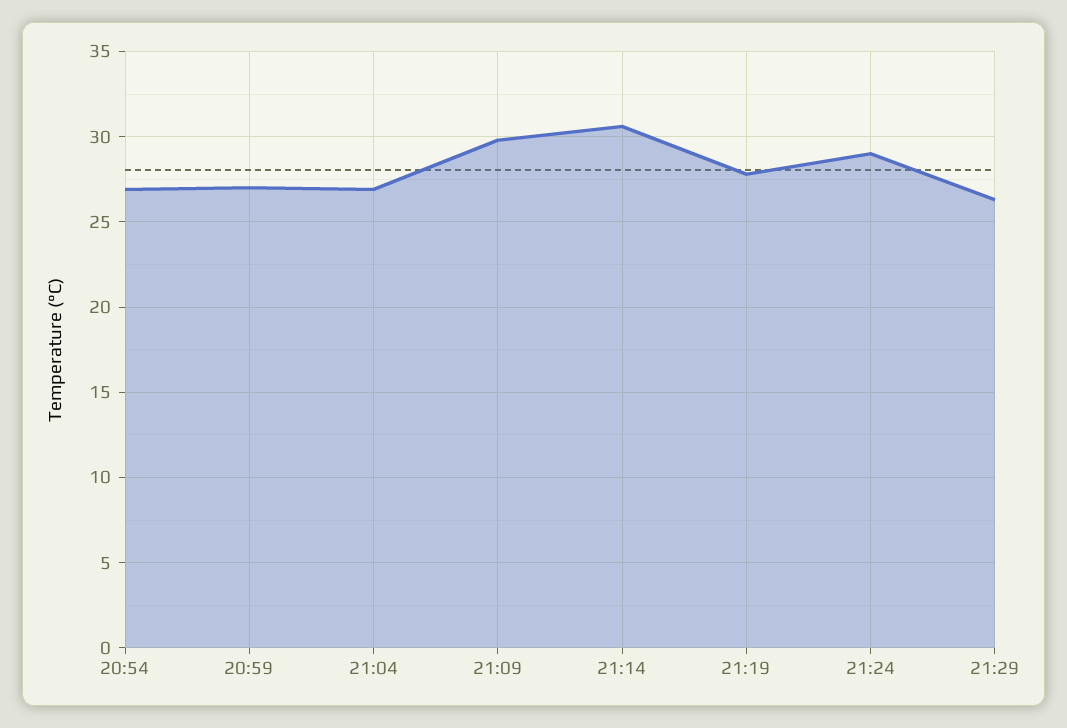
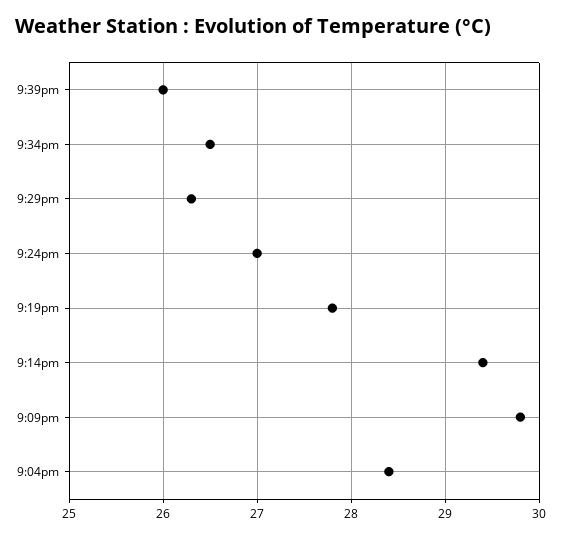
20:54: 27 -> none
20:59: 27 -> none
21:04: 27 -> 28.4
21:14: 30.5 -> 29.4
21:24: 29 -> 27
9:39pm: none -> 26
9:34pm: none -> 26.5

